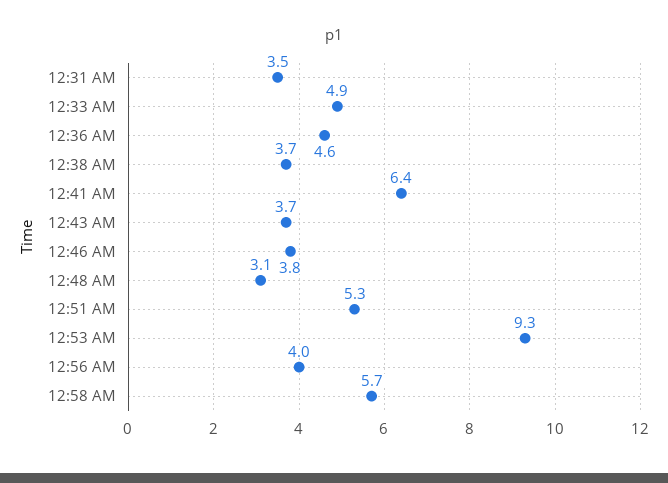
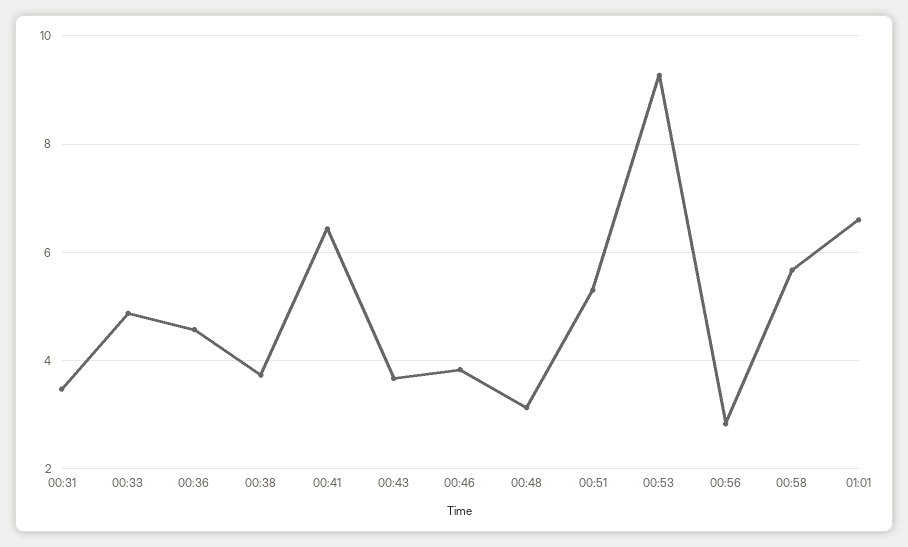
12:56 AM: 4 -> 2.8
01:01: none -> 6.6

